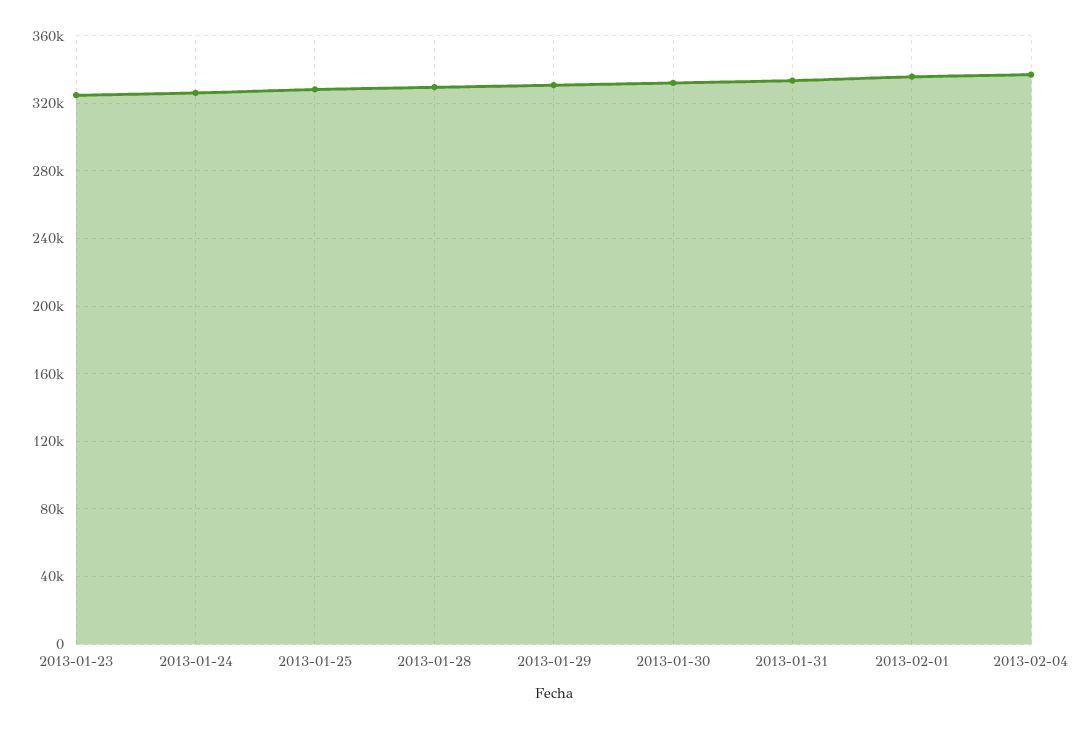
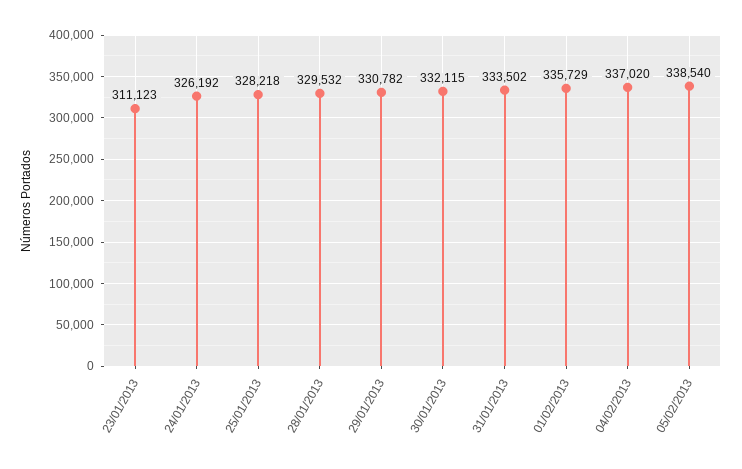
2013-01-23: 325000 -> 311123
05/02/2013: none -> 338540

